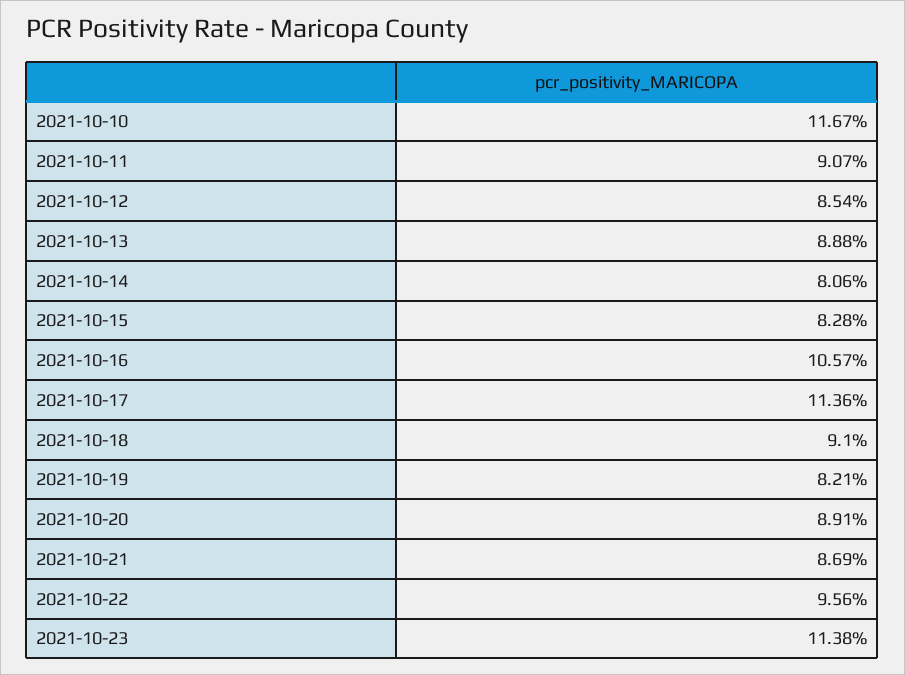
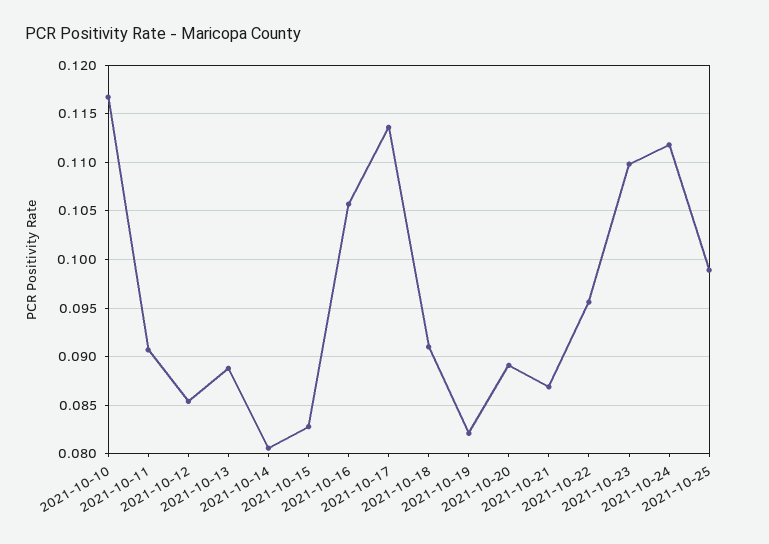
2021-10-23: 0.1138 -> 0.11
2021-10-24: none -> 0.112
2021-10-25: none -> 0.099

